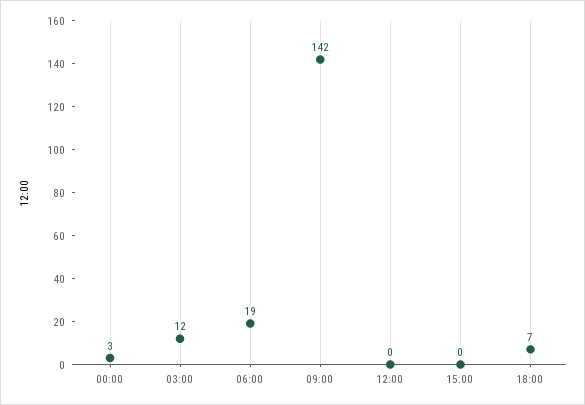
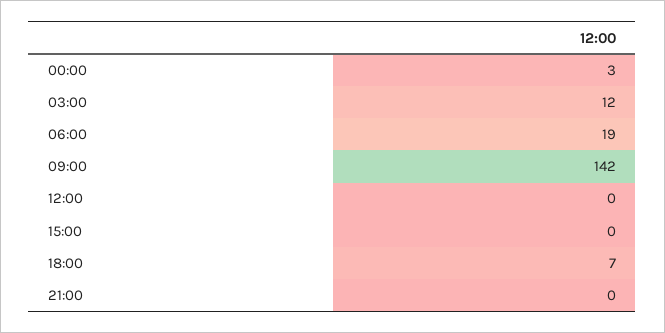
21:00: none -> 0

